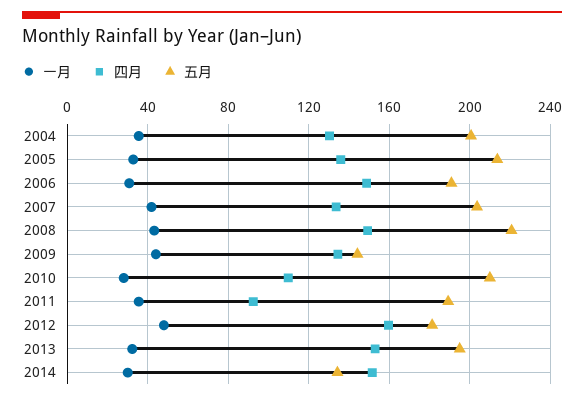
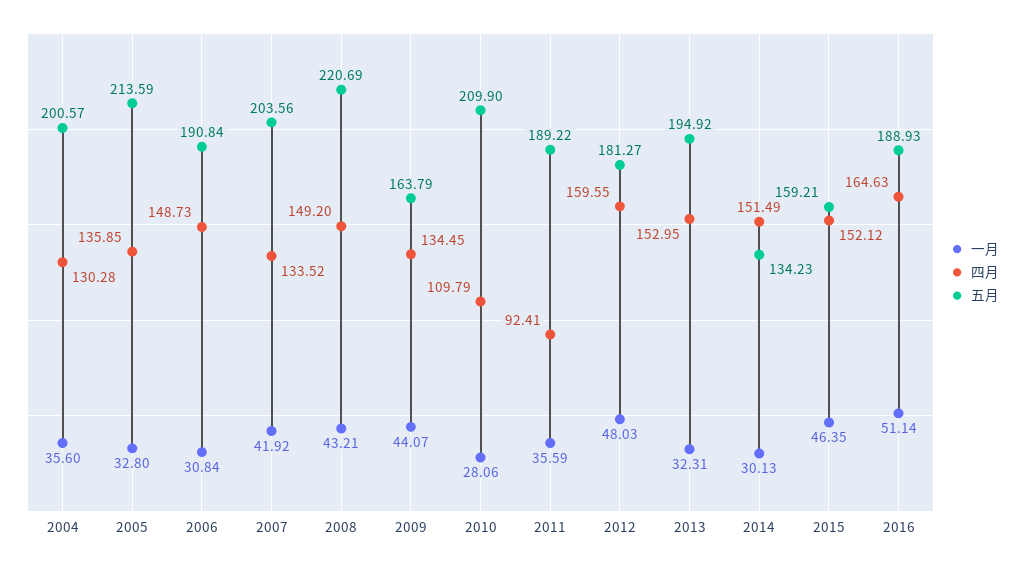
五月, 2009: 145 -> 163.79
一月, 2015: none -> 46.35
四月, 2015: none -> 152.12
五月, 2015: none -> 159.21
一月, 2016: none -> 51.14
四月, 2016: none -> 164.63
五月, 2016: none -> 188.93

